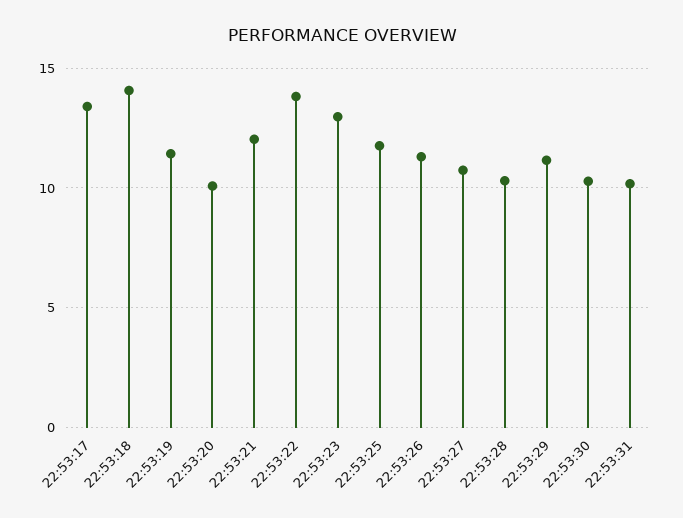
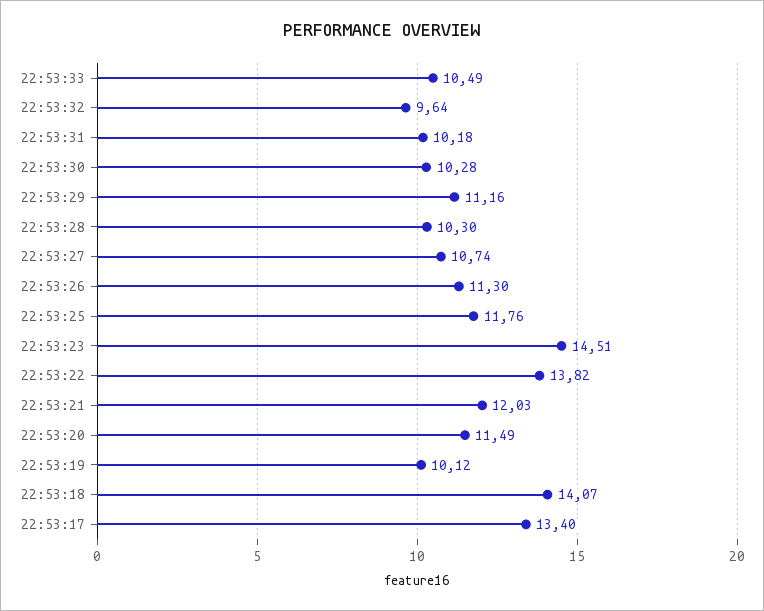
22:53:19: 11.5 -> 10.12
22:53:20: 10 -> 11.49
22:53:23: 13 -> 14.51
22:53:33: none -> 10.49
22:53:32: none -> 9.64

